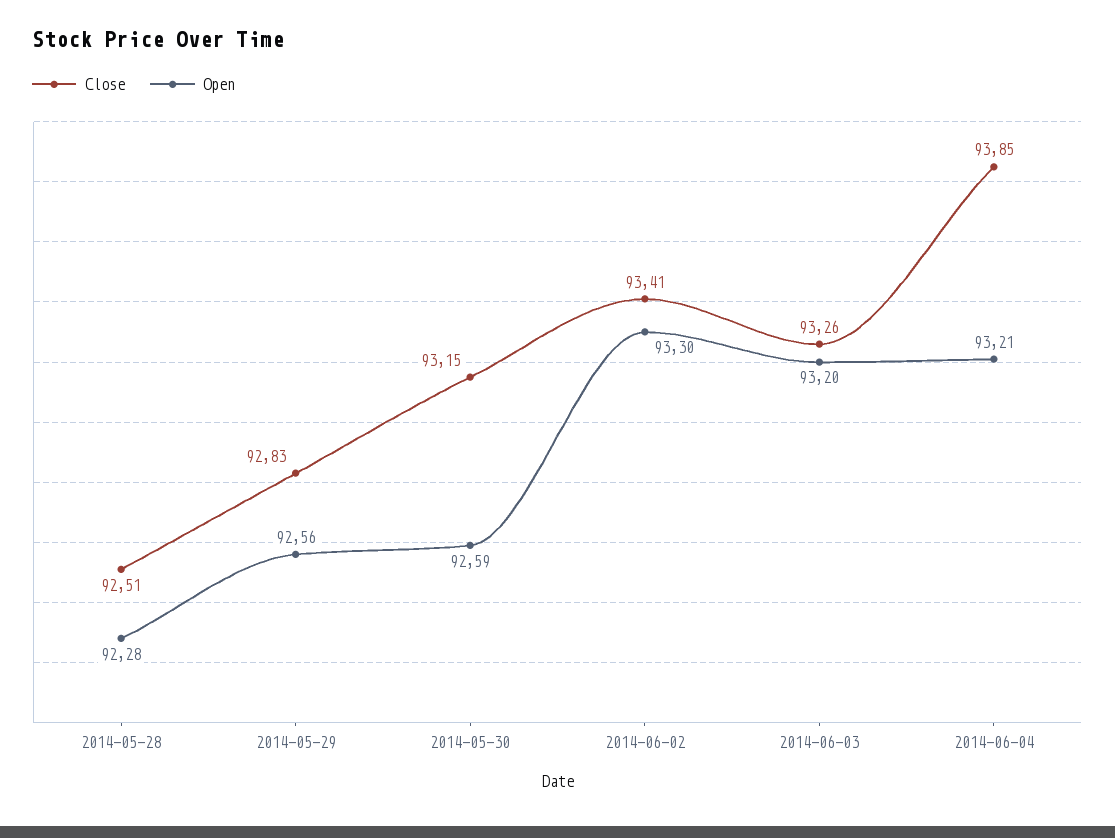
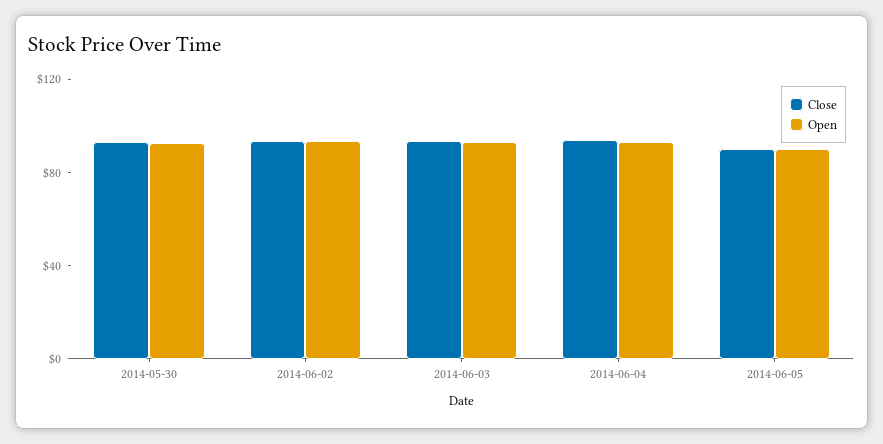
Close, 2014-05-28: 92.51 -> none
Open, 2014-05-28: 92.28 -> none
Close, 2014-05-29: 92.83 -> none
Open, 2014-05-29: 92.56 -> none
Close, 2014-06-05: none -> 90
Open, 2014-06-05: none -> 90

